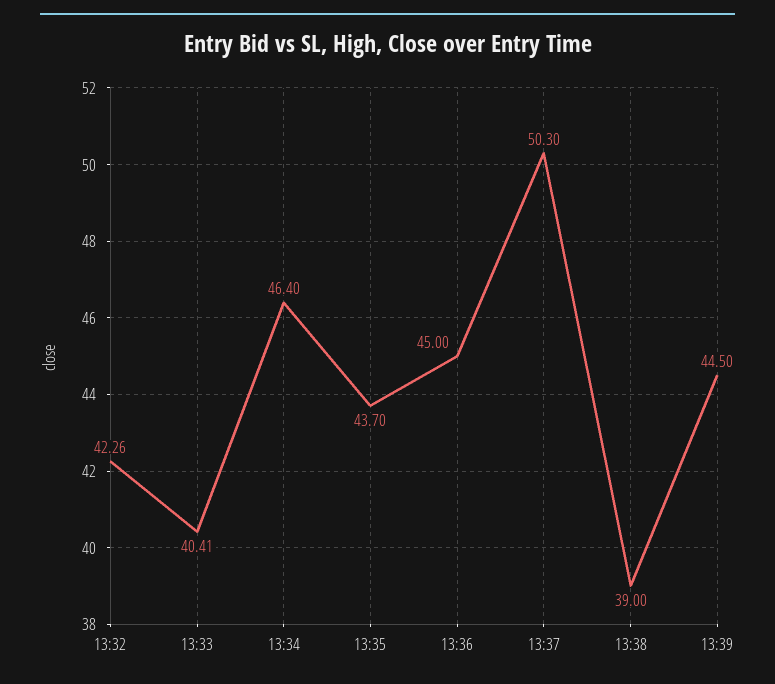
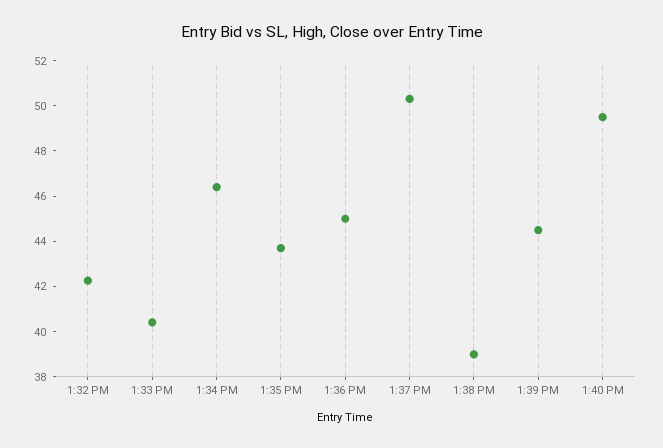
1:40 PM: none -> 49.5

